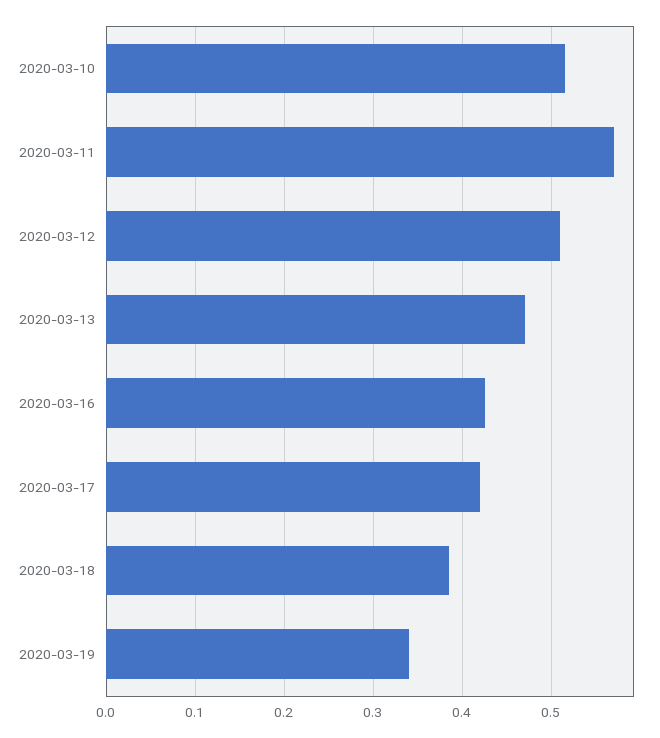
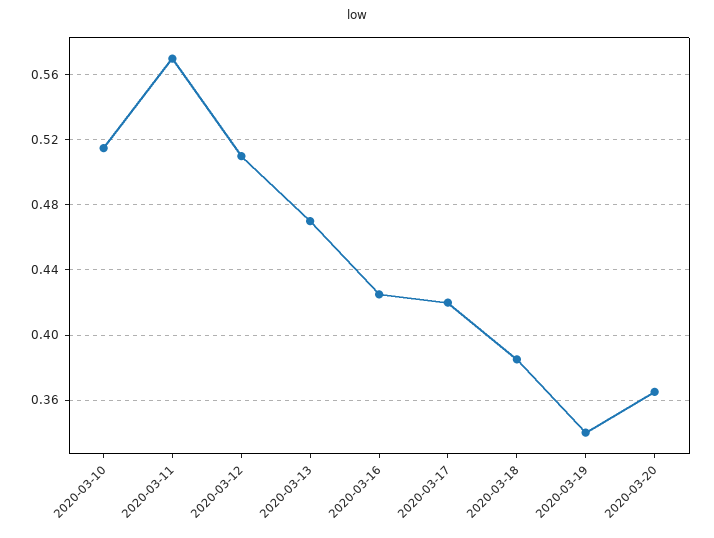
2020-03-20: none -> 0.365

